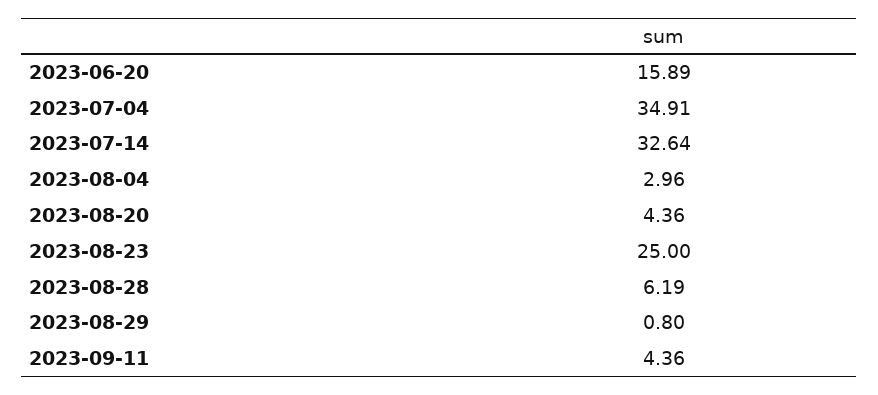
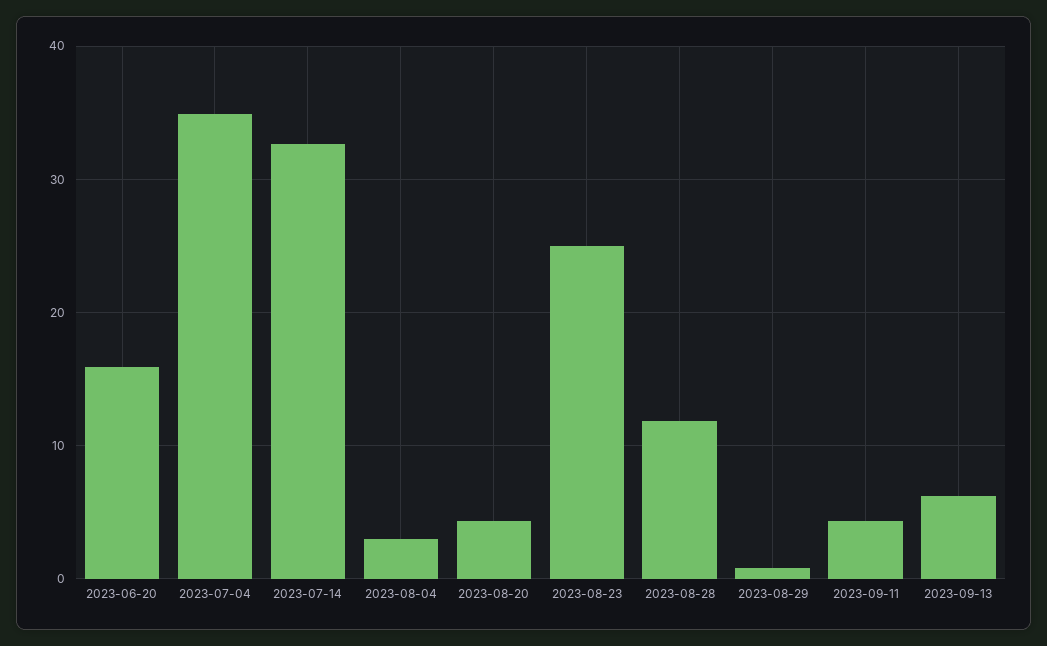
2023-08-28: 6.19 -> 12
2023-09-13: none -> 6

